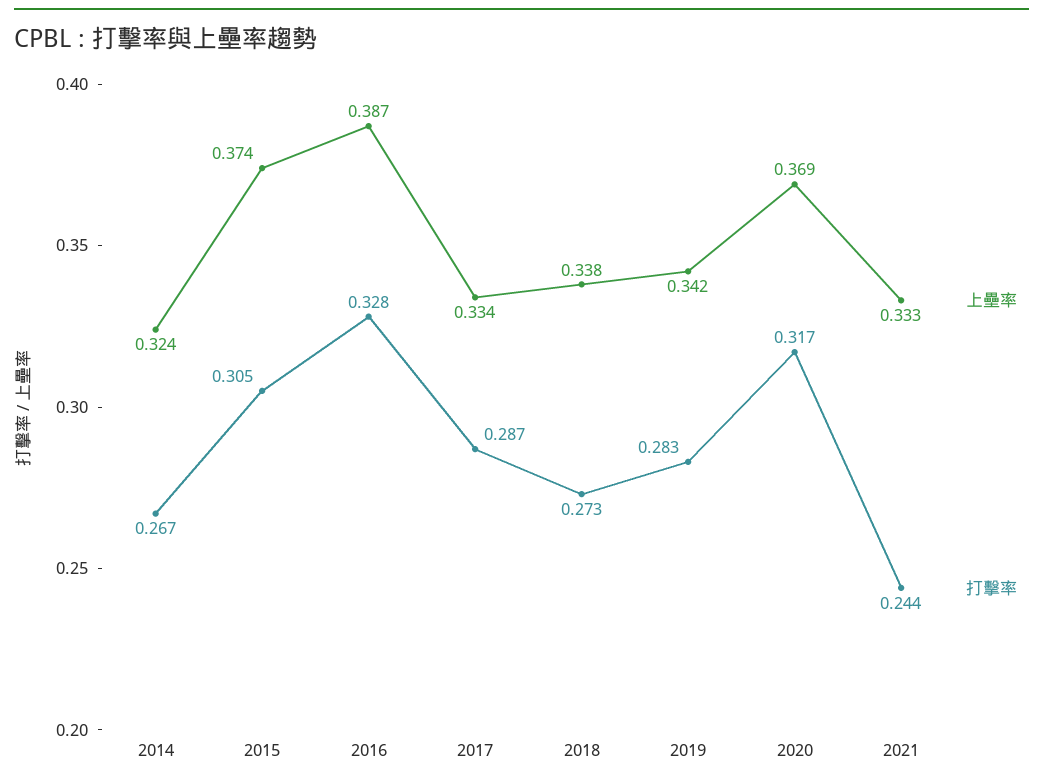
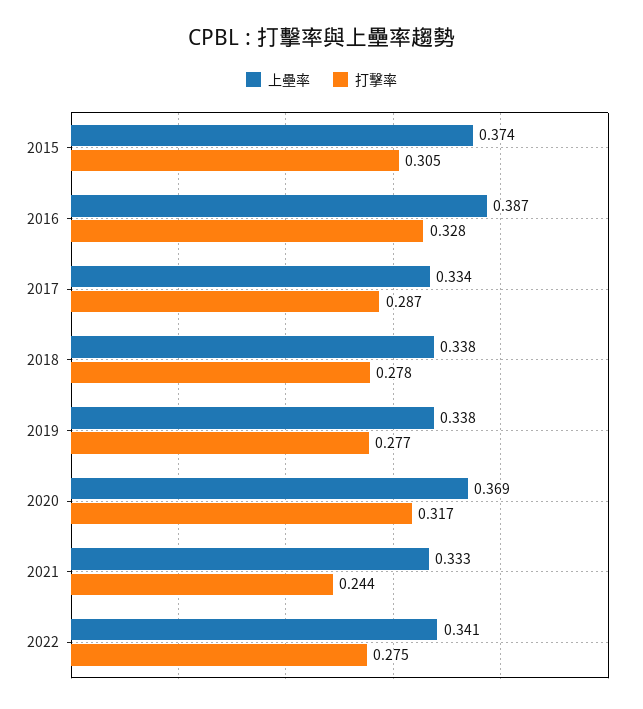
上壘率, 2014: 0.324 -> none
打擊率, 2014: 0.267 -> none
打擊率, 2018: 0.273 -> 0.278
上壘率, 2019: 0.342 -> 0.338
打擊率, 2019: 0.283 -> 0.277
上壘率, 2022: none -> 0.341
打擊率, 2022: none -> 0.275

